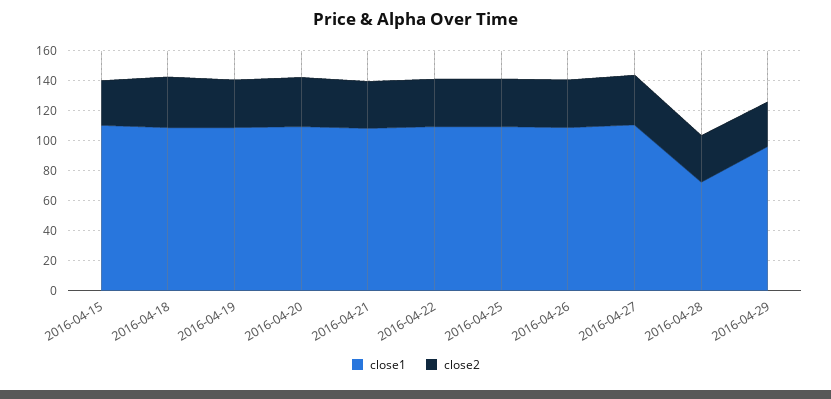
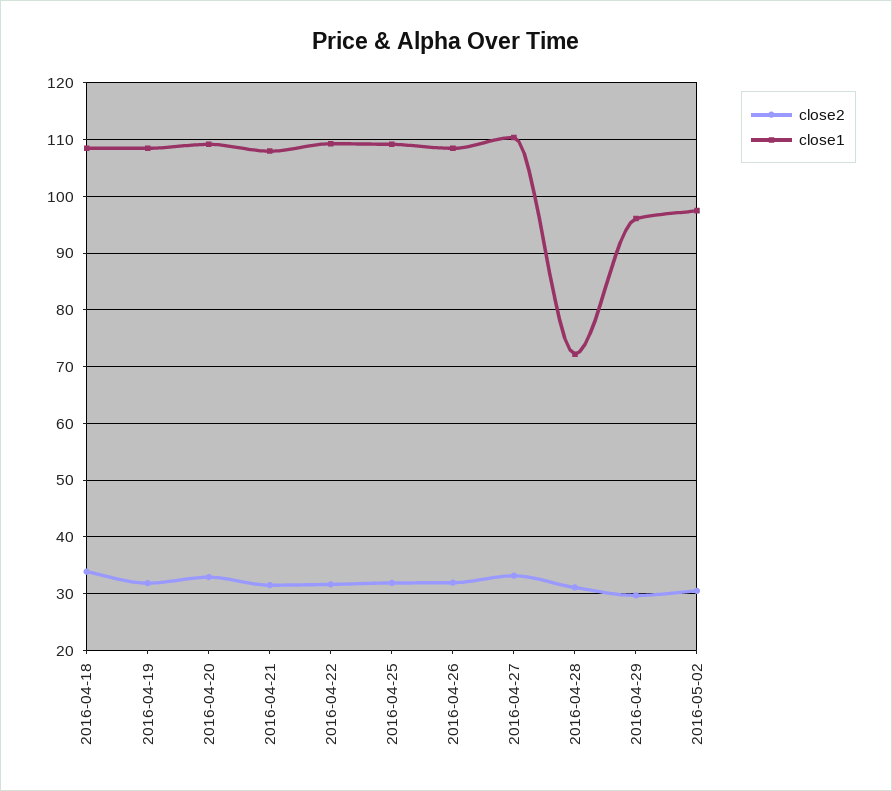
close1, 2016-04-15: 110 -> none
close2, 2016-04-15: 30 -> none
close2, 2016-05-02: none -> 30
close1, 2016-05-02: none -> 98

